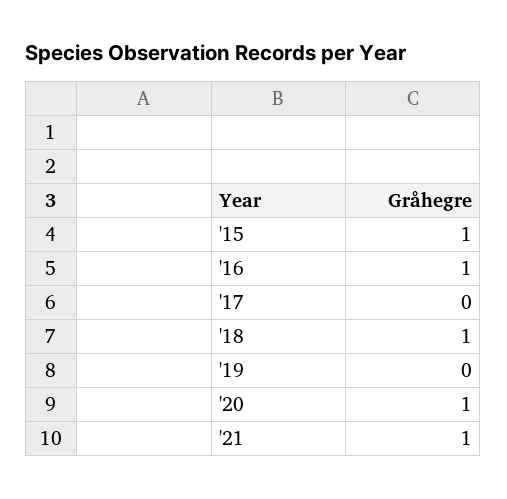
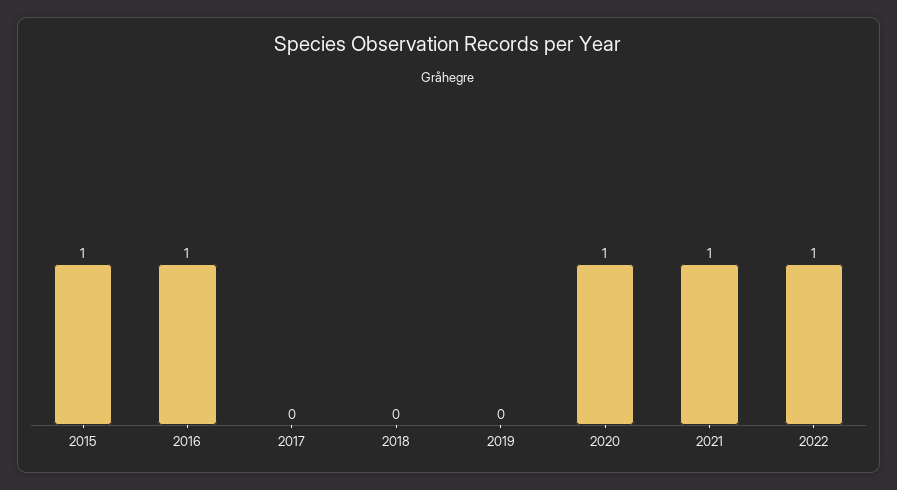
'18: 1 -> 0
2022: none -> 1

